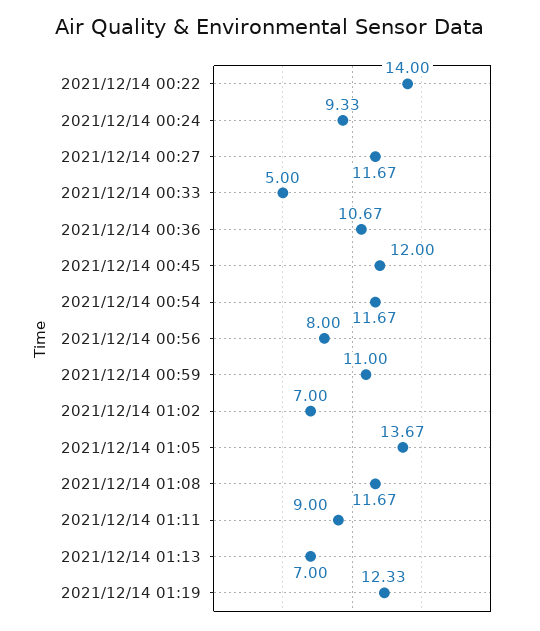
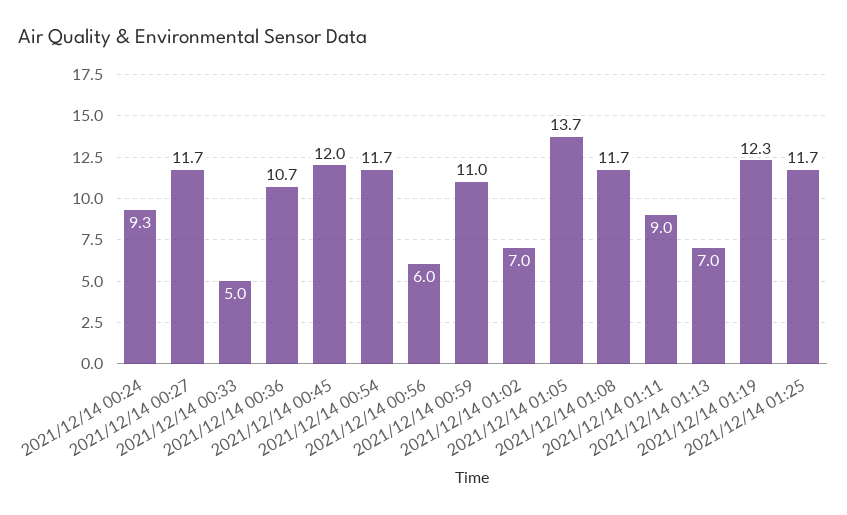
2021/12/14 00:22: 14 -> none
2021/12/14 00:56: 8 -> 6
2021/12/14 01:25: none -> 11.7

